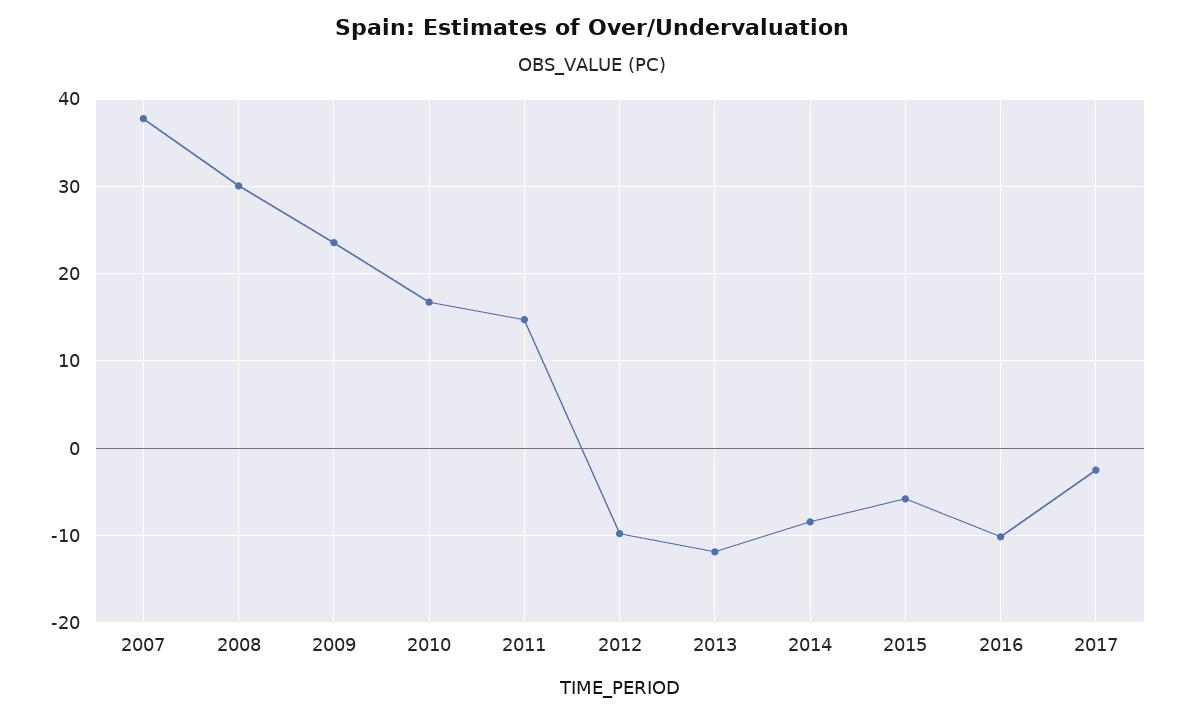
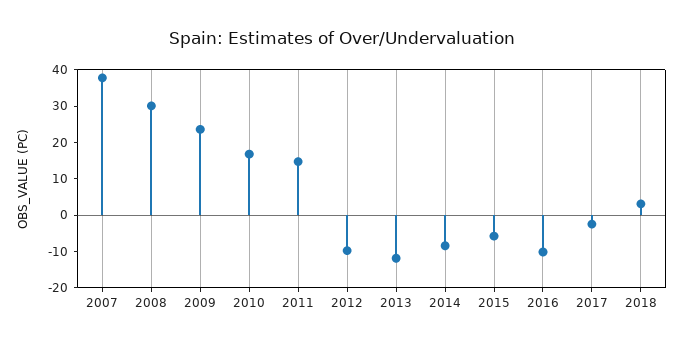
2018: none -> 2.5

